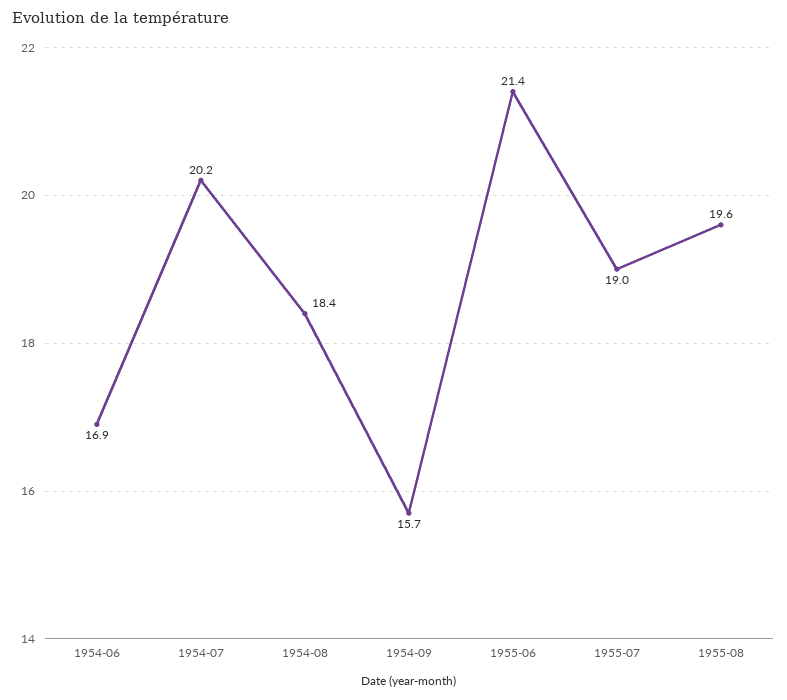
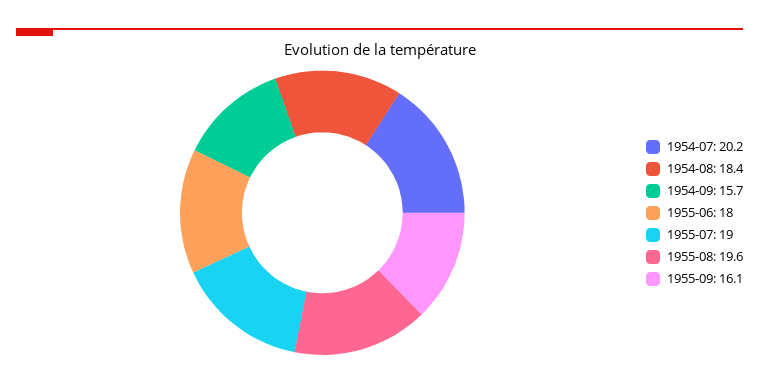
1954-06: 16.9 -> none
1955-06: 21.4 -> 18
1955-09: none -> 16.1

